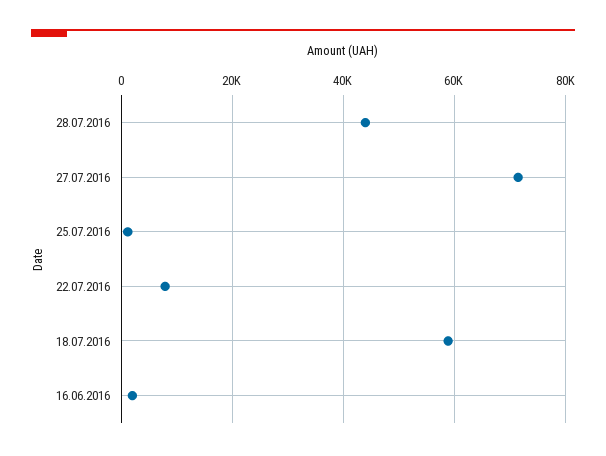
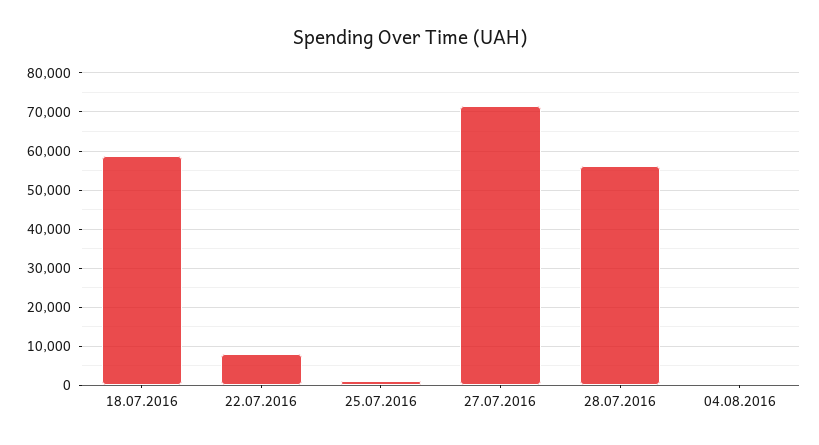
28.07.2016: 44000 -> 56000
16.06.2016: 2000 -> none
04.08.2016: none -> 0

